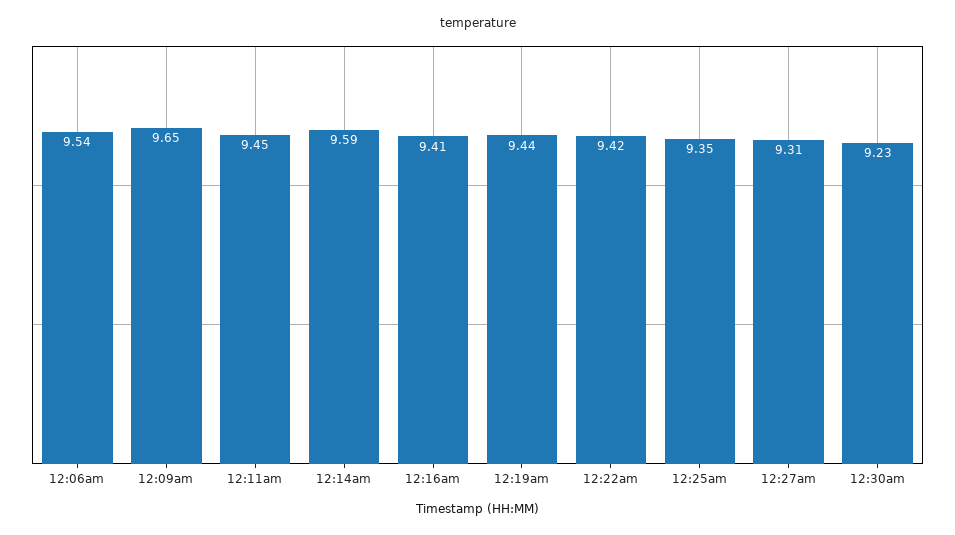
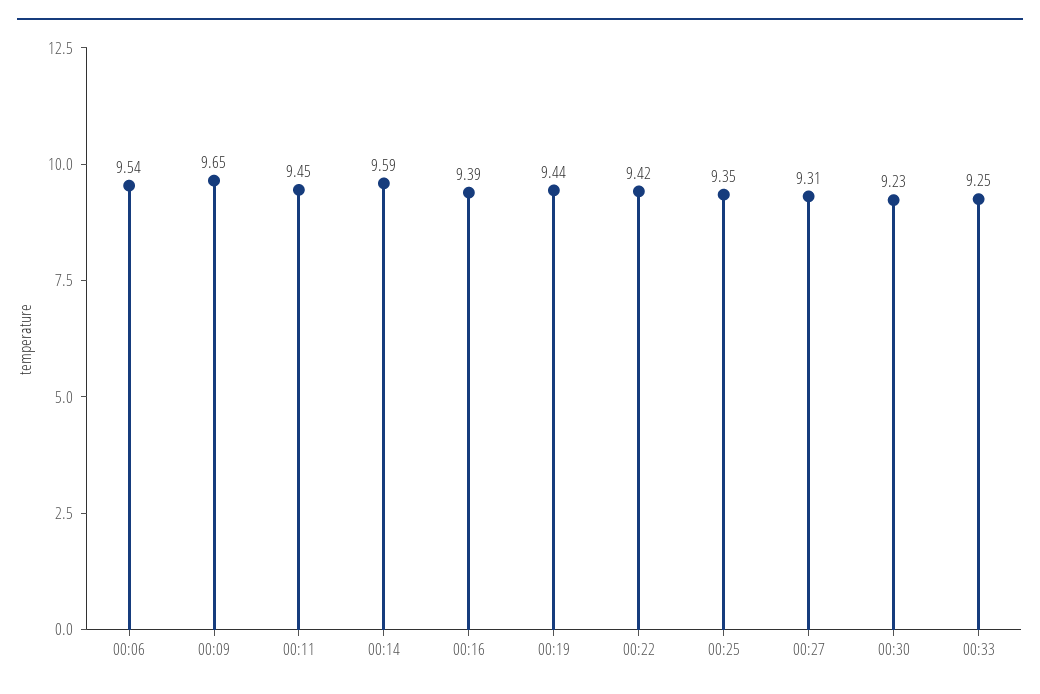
12:16am: 9.41 -> 9.39
00:33: none -> 9.25

